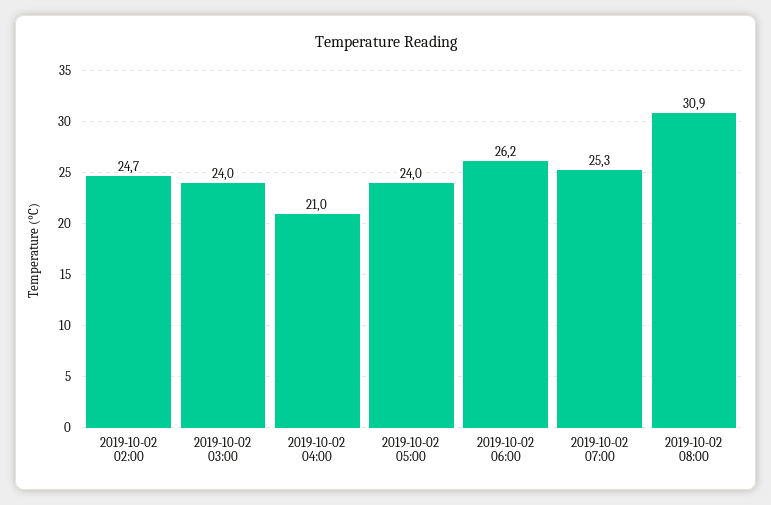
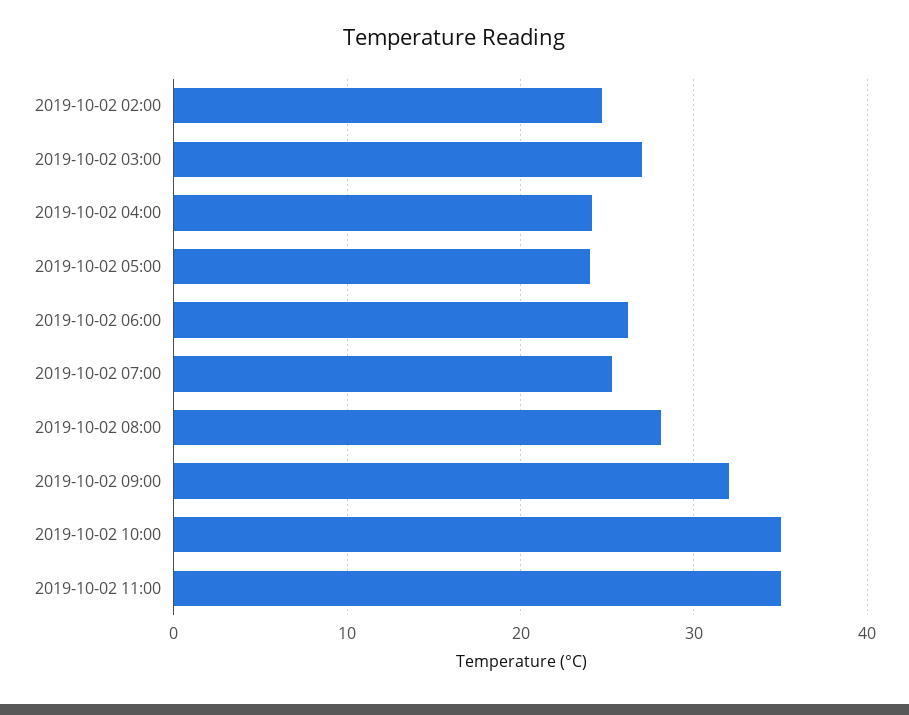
2019-10-02 03:00: 24 -> 27
2019-10-02 04:00: 21 -> 24
2019-10-02 08:00: 30.9 -> 28
2019-10-02 09:00: none -> 32
2019-10-02 10:00: none -> 35
2019-10-02 11:00: none -> 35

